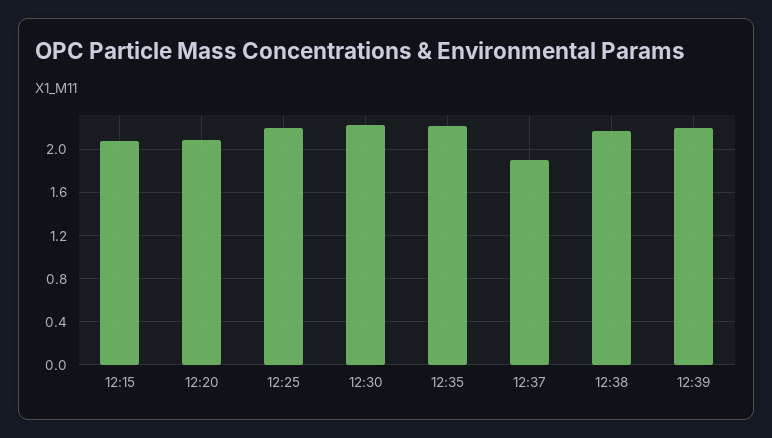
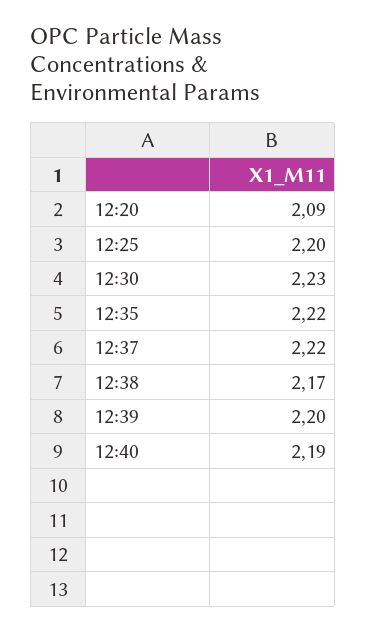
12:15: 2.1 -> none
12:37: 1.9 -> 2.22
12:40: none -> 2.19

